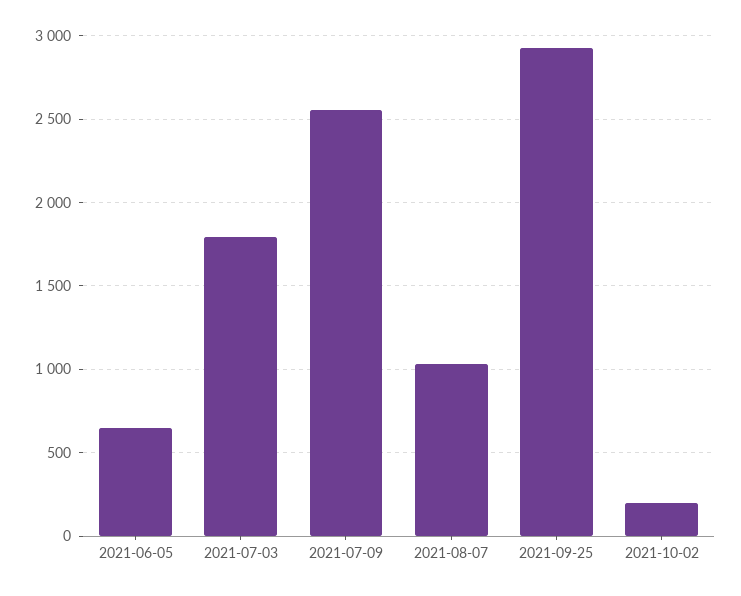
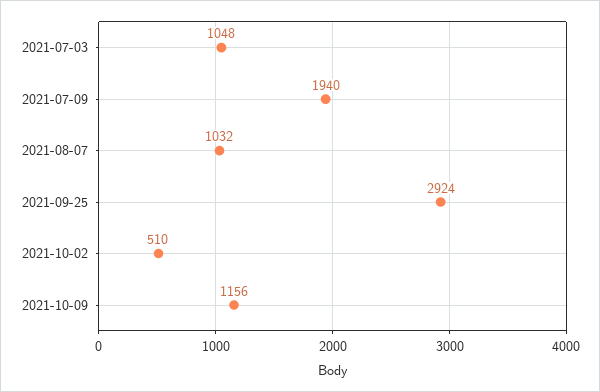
2021-06-05: 650 -> none
2021-07-03: 1800 -> 1048
2021-07-09: 2550 -> 1940
2021-10-02: 200 -> 510
2021-10-09: none -> 1156

